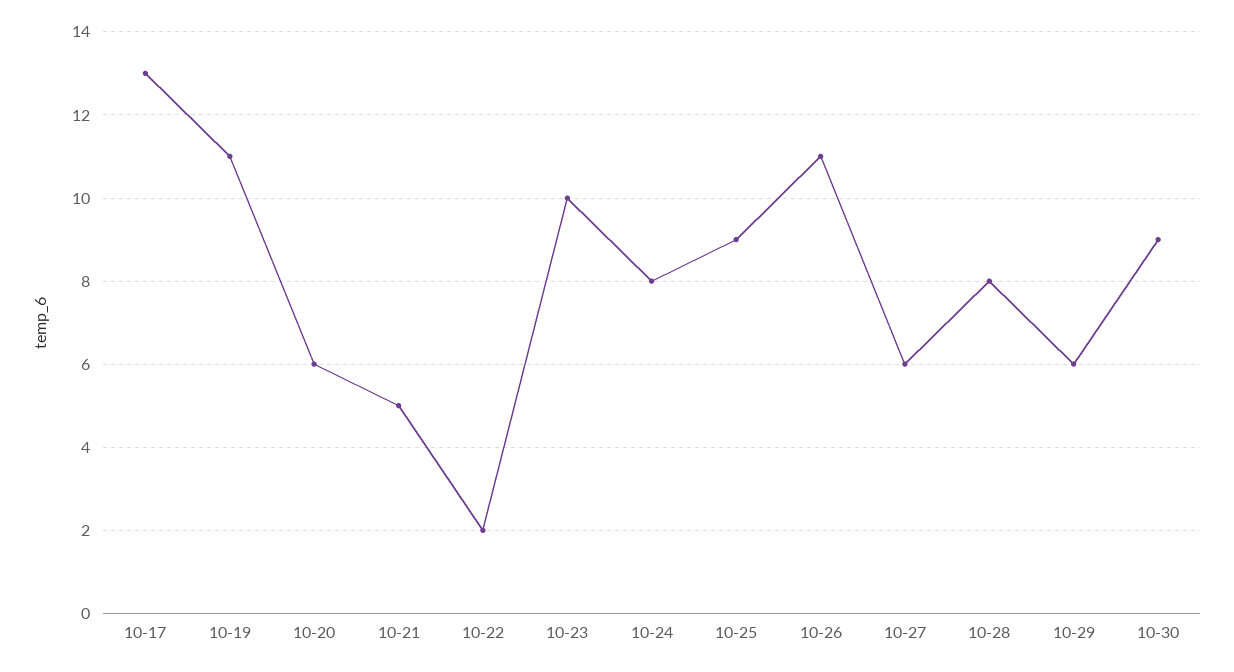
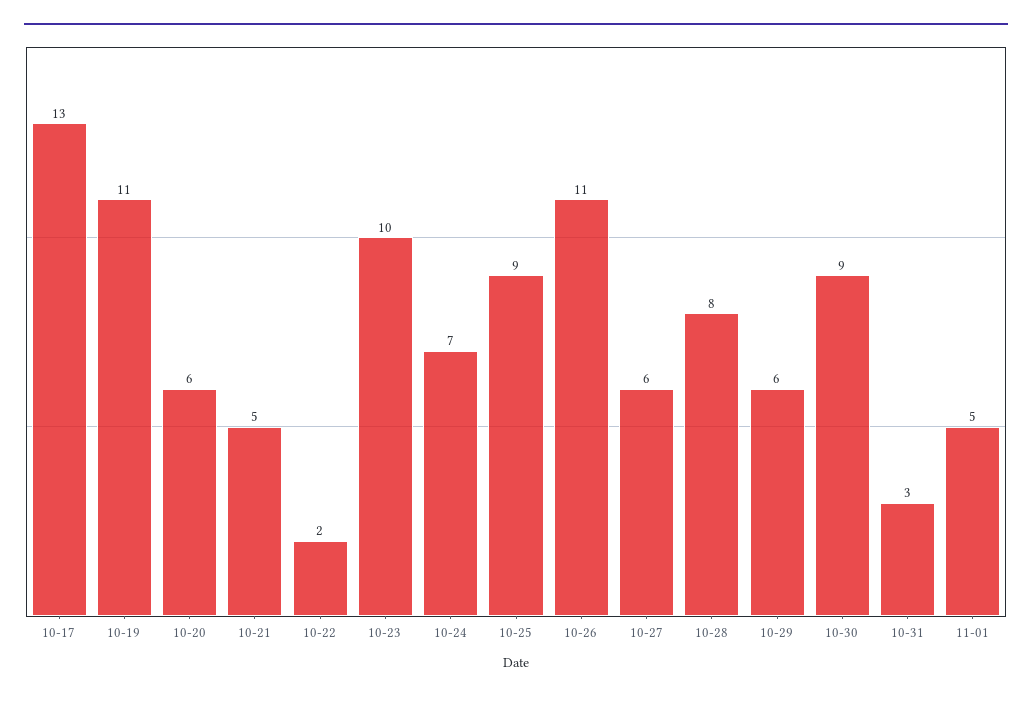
10-24: 8 -> 7
10-31: none -> 3
11-01: none -> 5

